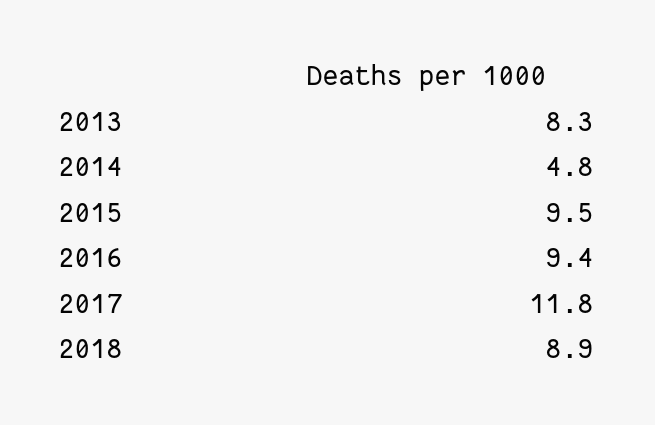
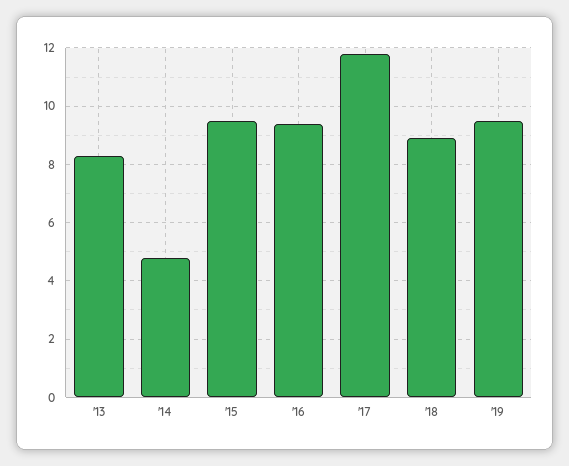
'19: none -> 9.5

